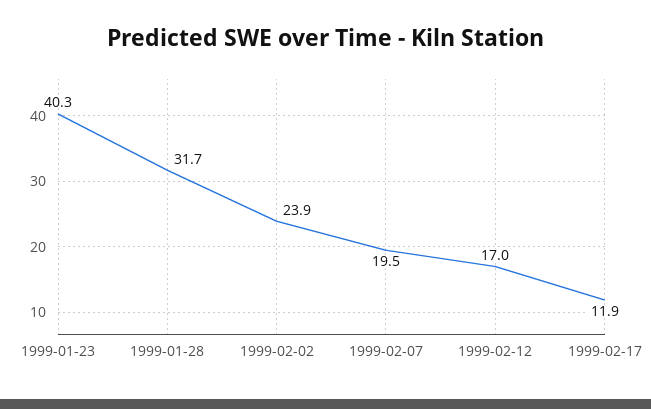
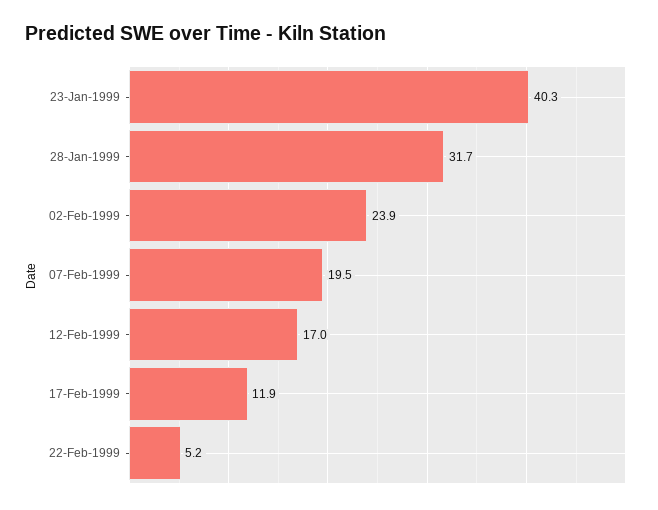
22-Feb-1999: none -> 5.2

